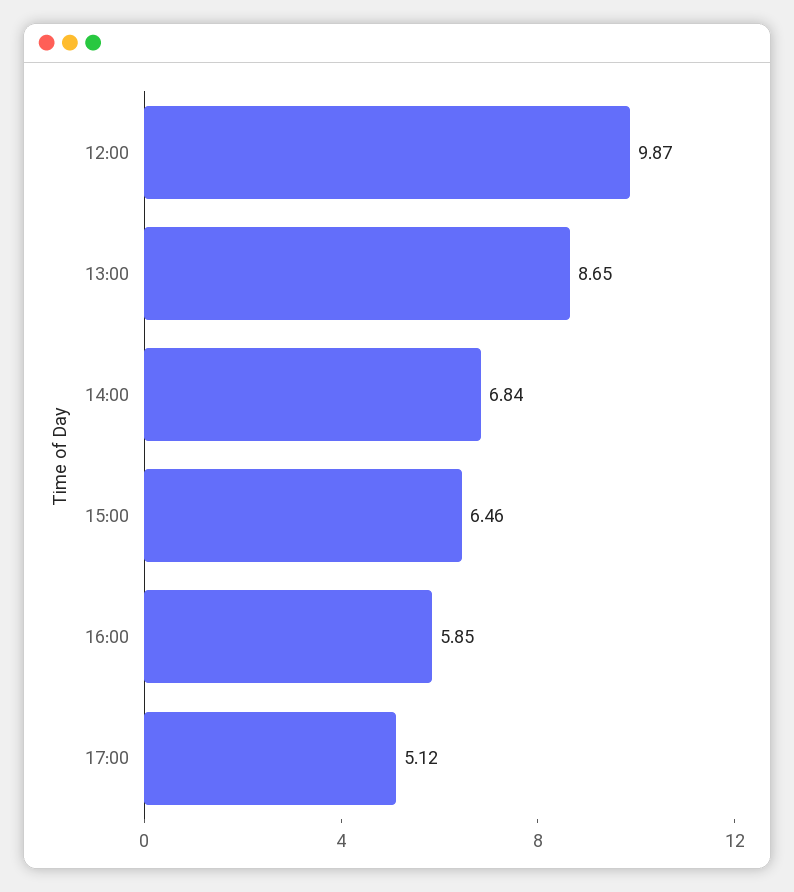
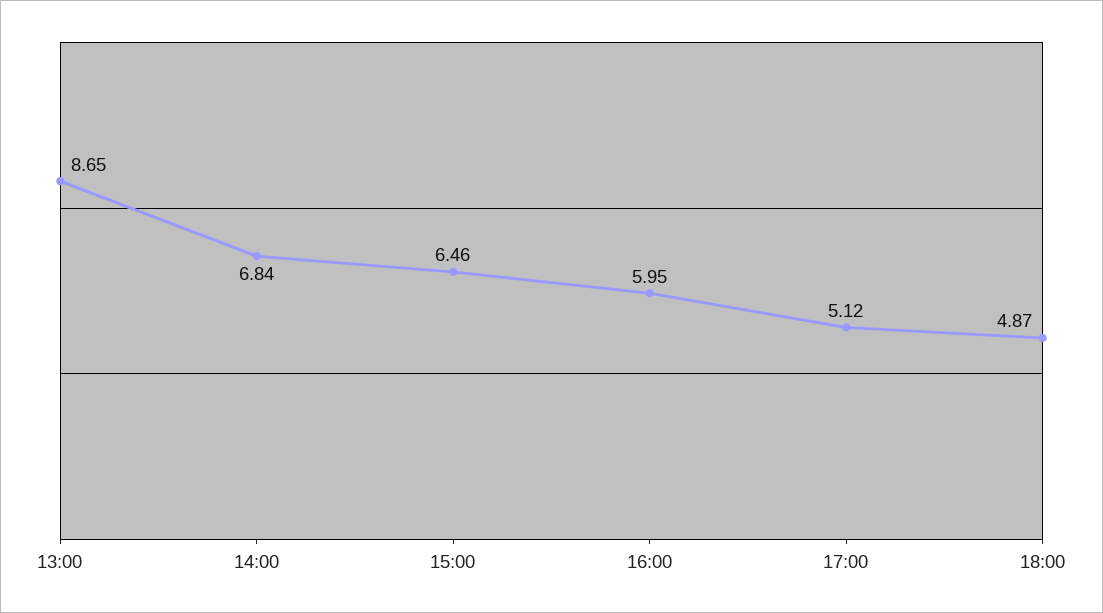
12:00: 9.87 -> none
16:00: 5.85 -> 5.95
18:00: none -> 4.87

